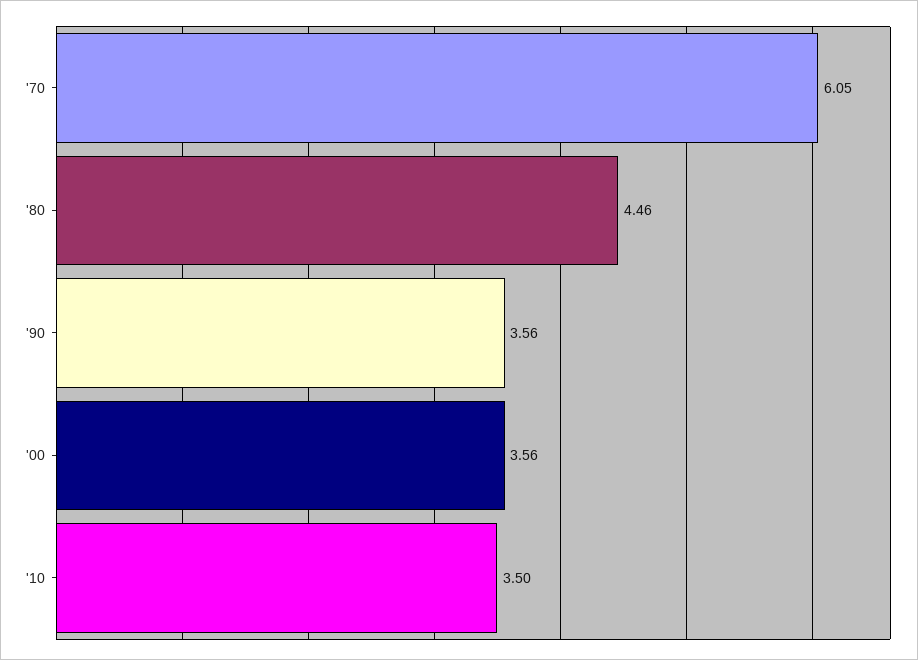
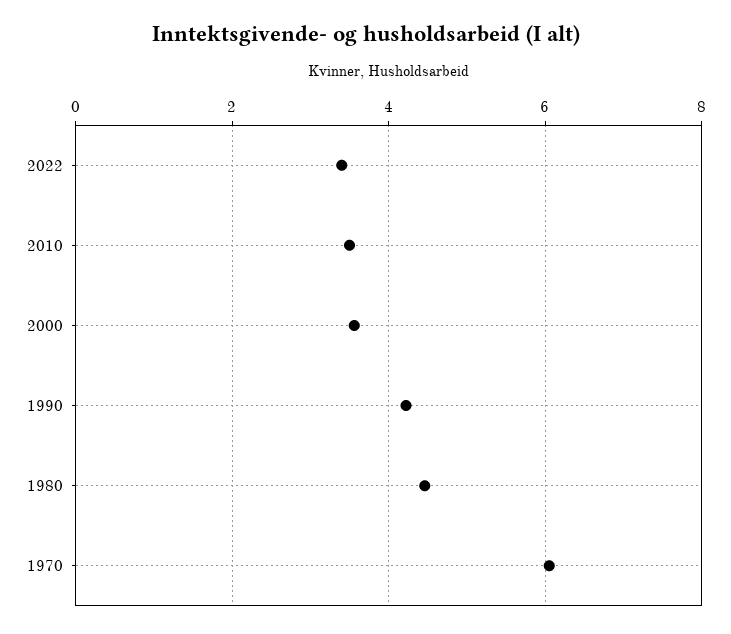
'90: 3.56 -> 4.2
2022: none -> 3.4

